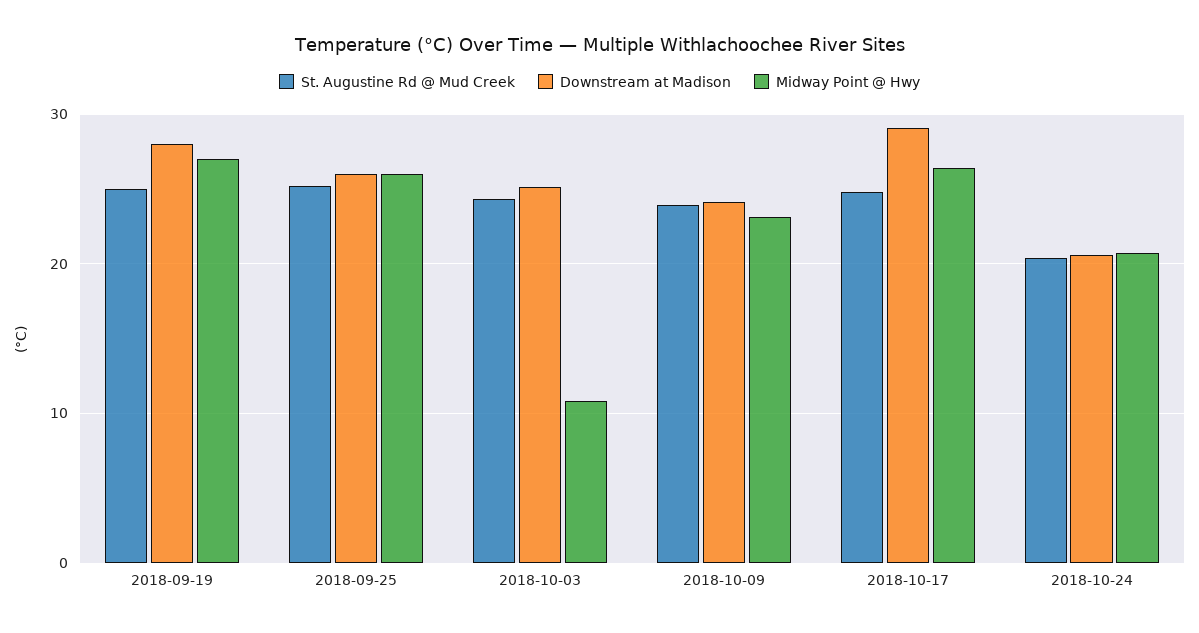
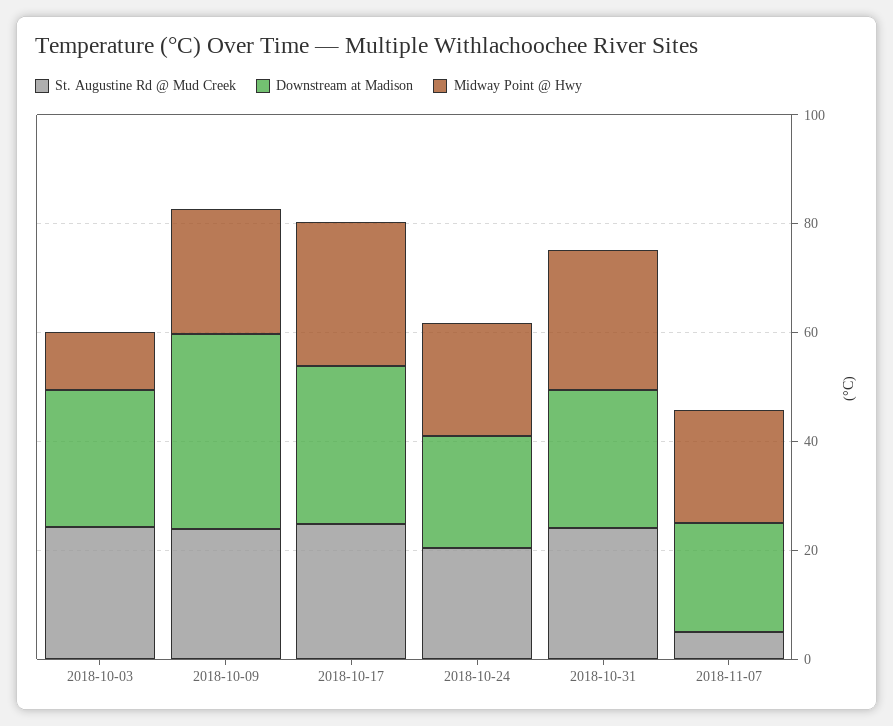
St. Augustine Rd @ Mud Creek, 2018-09-19: 25 -> none
Downstream at Madison, 2018-09-19: 28 -> none
Midway Point @ Hwy, 2018-09-19: 27 -> none
St. Augustine Rd @ Mud Creek, 2018-09-25: 25 -> none
Downstream at Madison, 2018-09-25: 26 -> none
Midway Point @ Hwy, 2018-09-25: 26 -> none
Downstream at Madison, 2018-10-09: 24 -> 35
St. Augustine Rd @ Mud Creek, 2018-10-31: none -> 25
Downstream at Madison, 2018-10-31: none -> 25
Midway Point @ Hwy, 2018-10-31: none -> 25
St. Augustine Rd @ Mud Creek, 2018-11-07: none -> 5
Downstream at Madison, 2018-11-07: none -> 20
Midway Point @ Hwy, 2018-11-07: none -> 20

